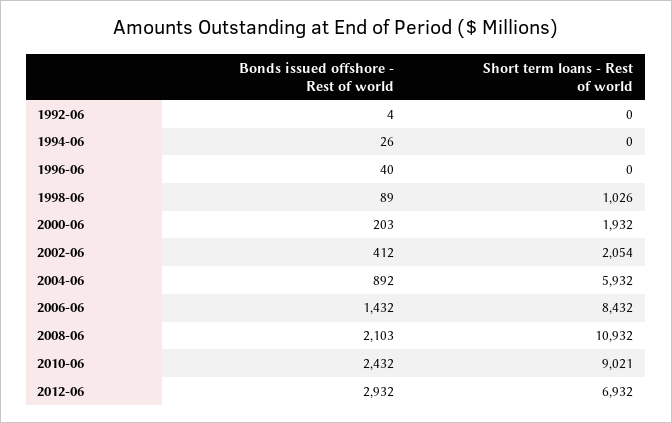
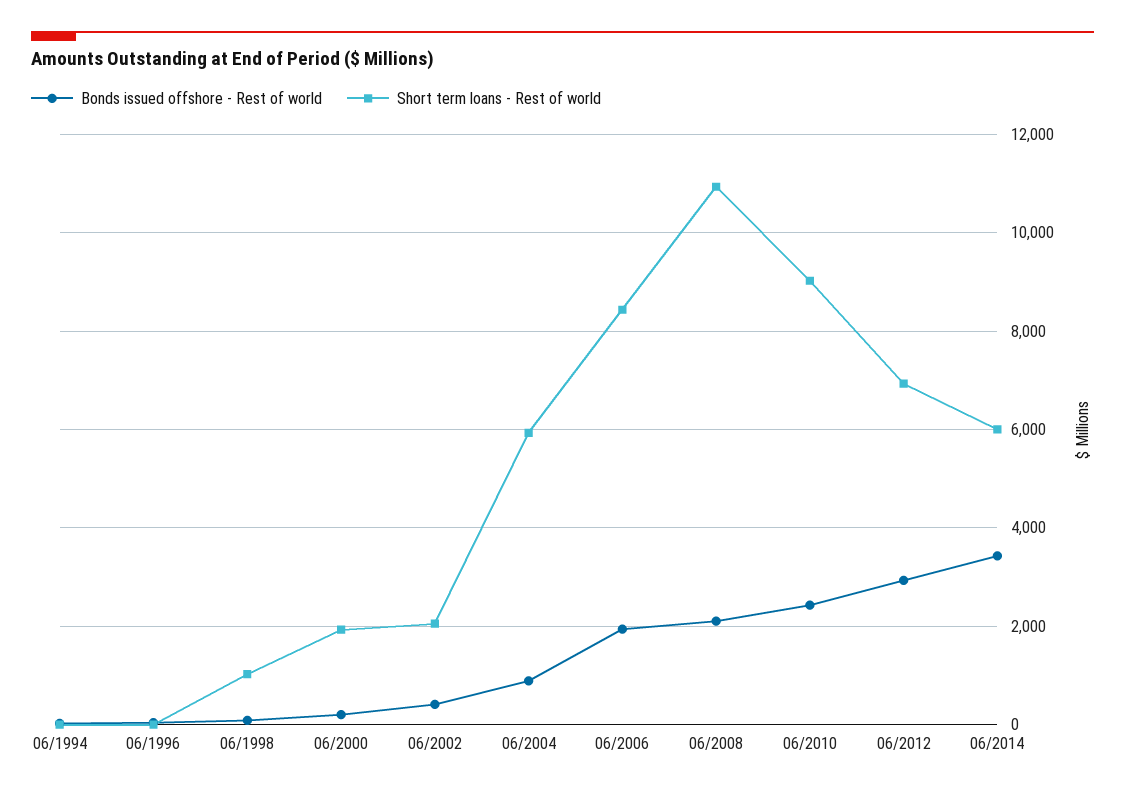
Bonds issued offshore - Rest of world, 1992-06: 4 -> none
Short term loans - Rest of world, 1992-06: 0 -> none
Bonds issued offshore - Rest of world, 2006-06: 1432 -> 2000
Bonds issued offshore - Rest of world, 06/2014: none -> 3400
Short term loans - Rest of world, 06/2014: none -> 6000

